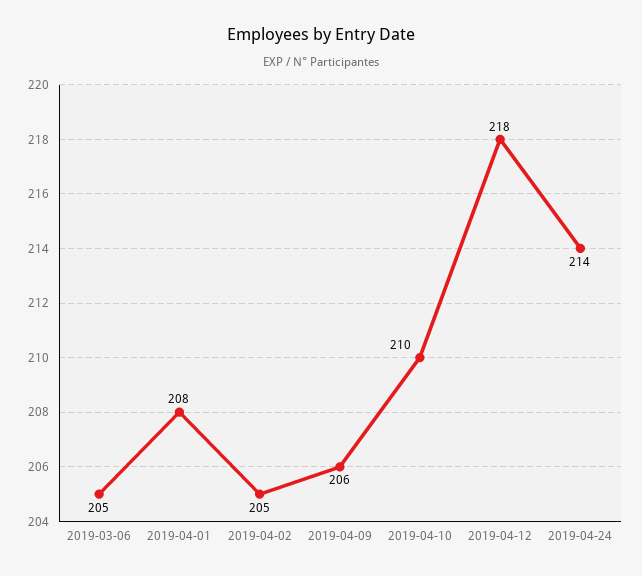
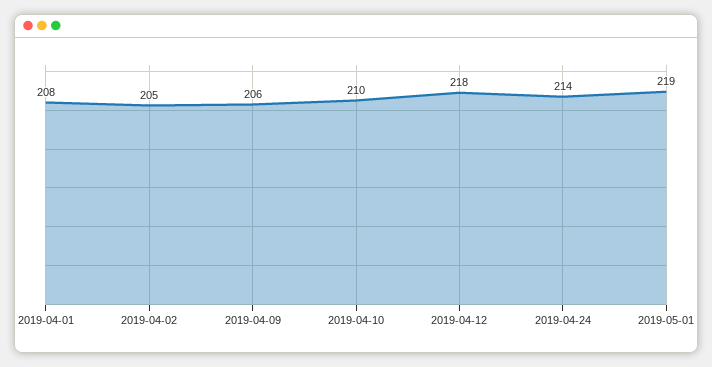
2019-03-06: 205 -> none
2019-05-01: none -> 219

